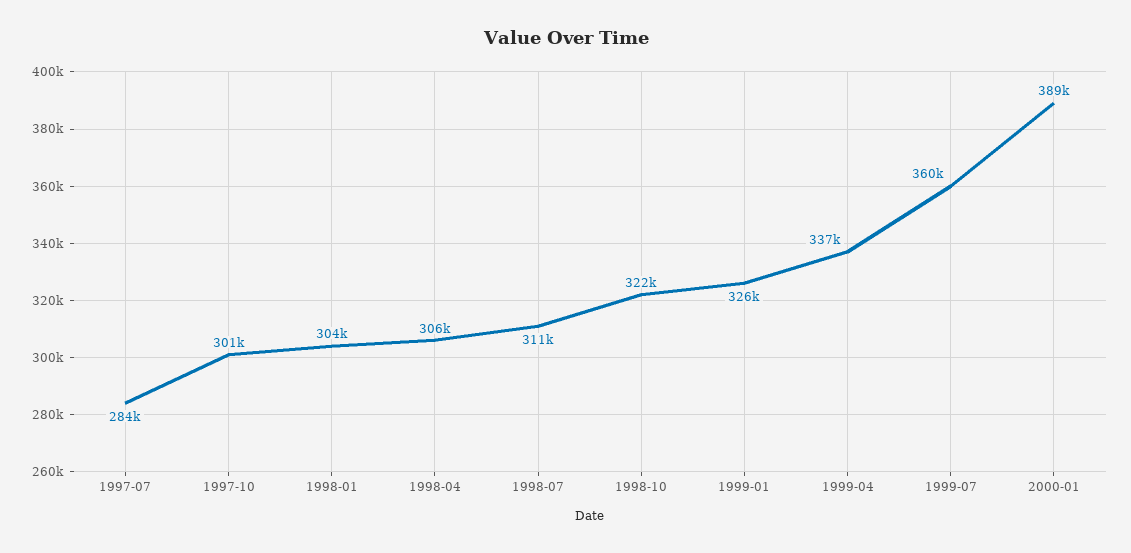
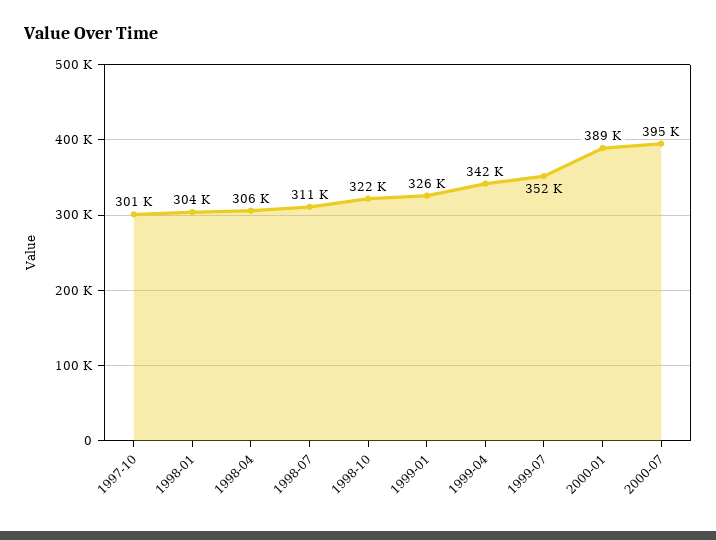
1997-07: 284000 -> none
1999-04: 337000 -> 342000
1999-07: 360000 -> 352000
2000-07: none -> 395000

